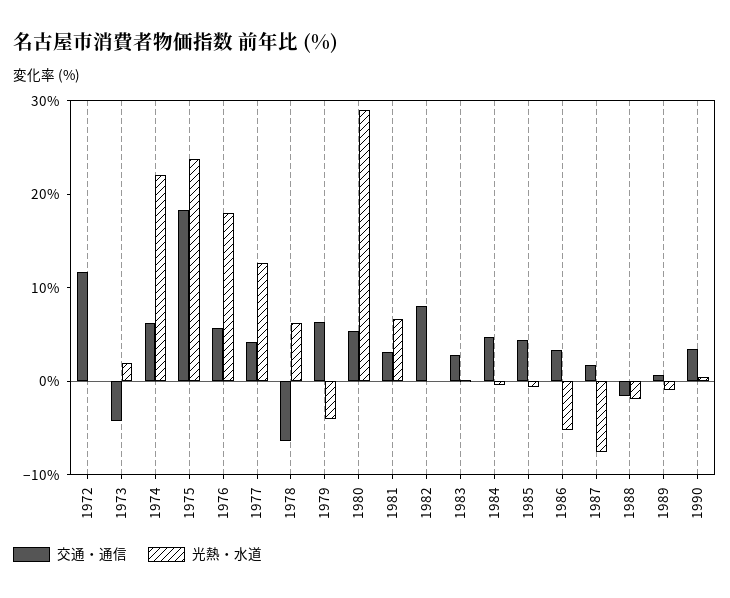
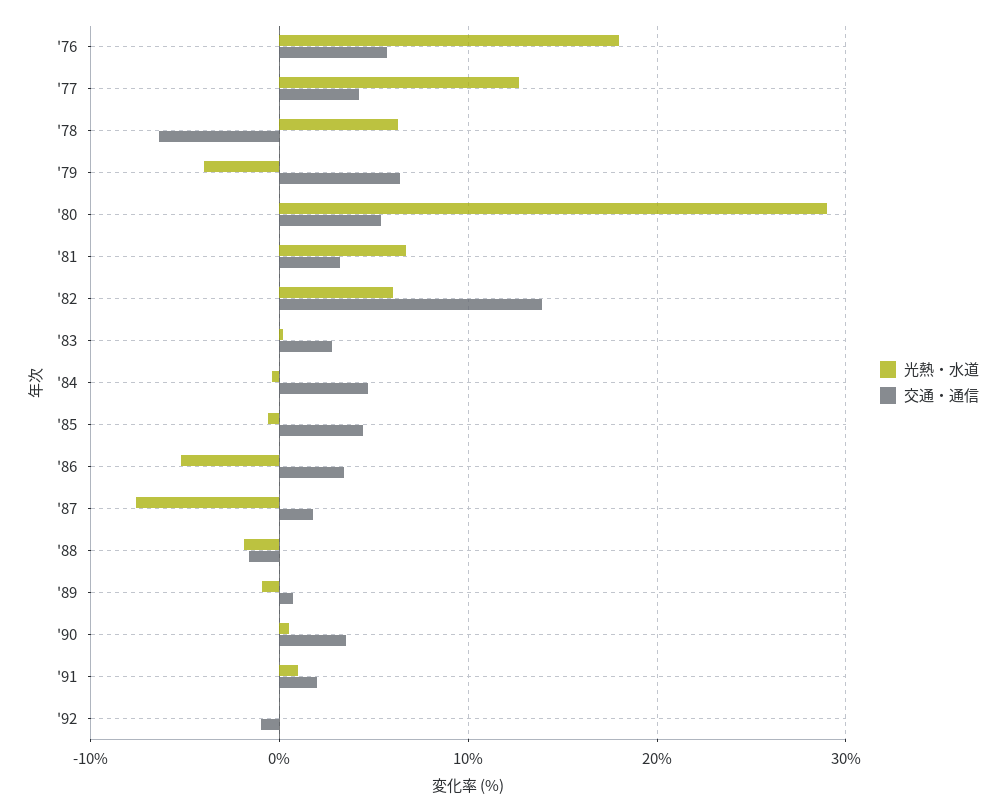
交通・通信, 1972: 12 -> none
光熱・水道, 1972: 0 -> none
交通・通信, 1973: -4 -> none
光熱・水道, 1973: 2 -> none
交通・通信, 1974: 6 -> none
光熱・水道, 1974: 22 -> none
交通・通信, 1975: 18 -> none
光熱・水道, 1975: 24 -> none
交通・通信, 1982: 8 -> 14
光熱・水道, 1982: 0 -> 6
光熱・水道, '91: none -> 1
交通・通信, '91: none -> 2
光熱・水道, '92: none -> 0
交通・通信, '92: none -> -1

